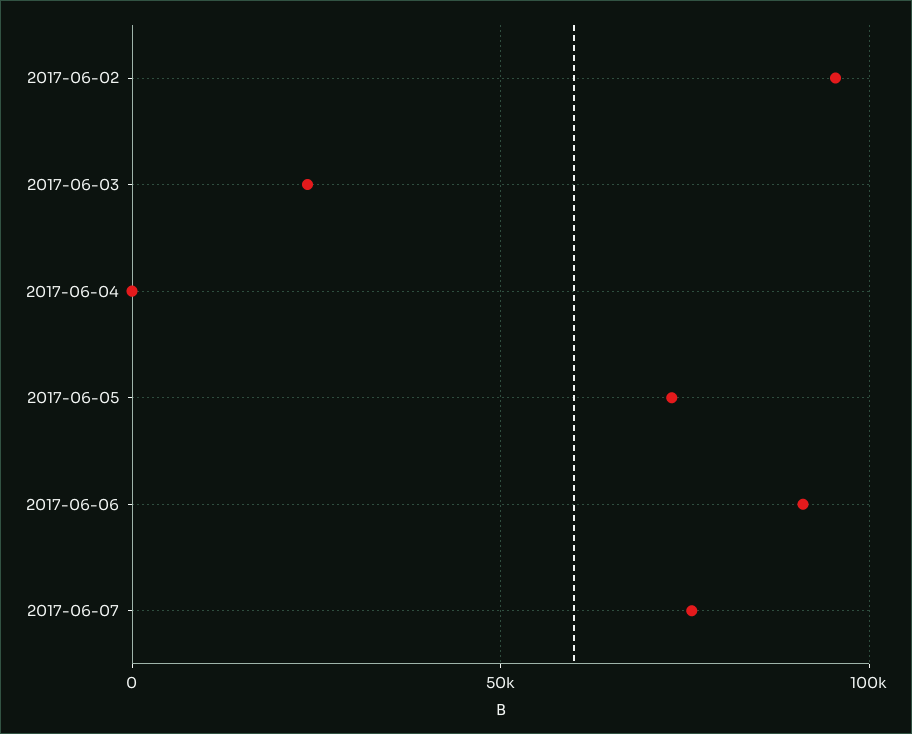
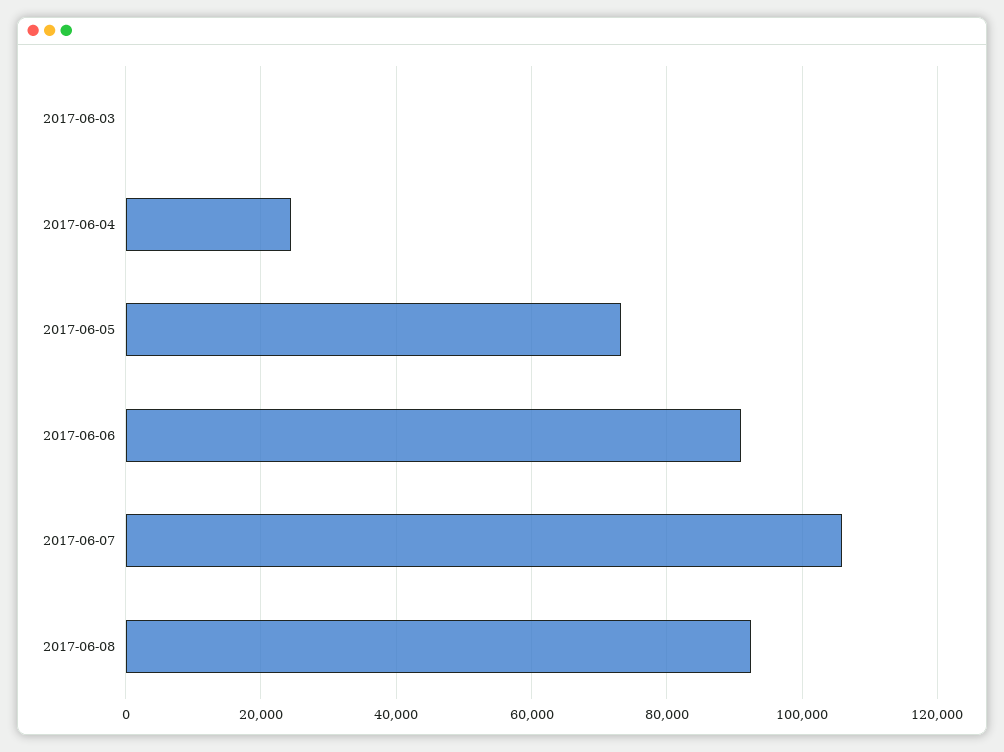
2017-06-02: 95000 -> none
2017-06-03: 25000 -> 0
2017-06-04: 0 -> 24000
2017-06-07: 75000 -> 106000
2017-06-08: none -> 92000

